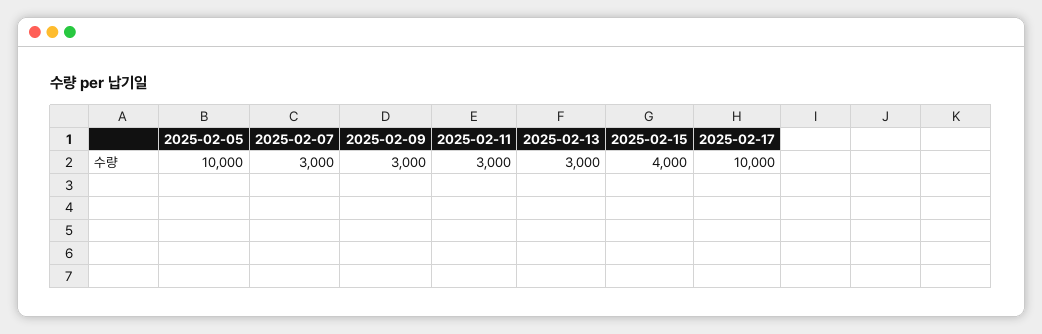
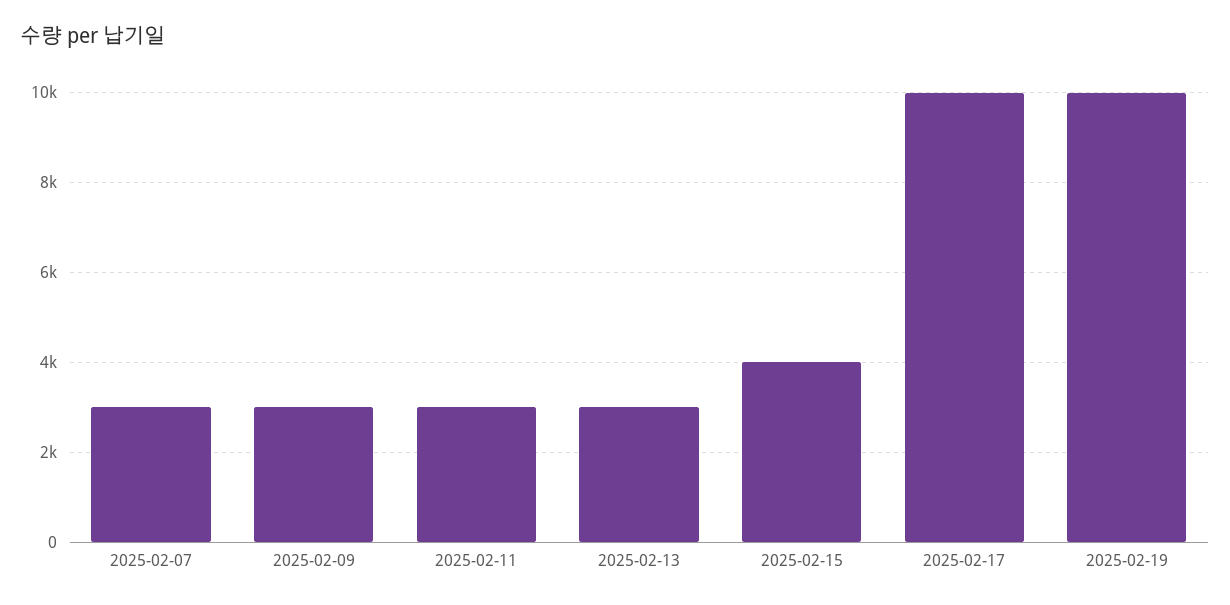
2025-02-05: 10000 -> none
2025-02-19: none -> 10000

